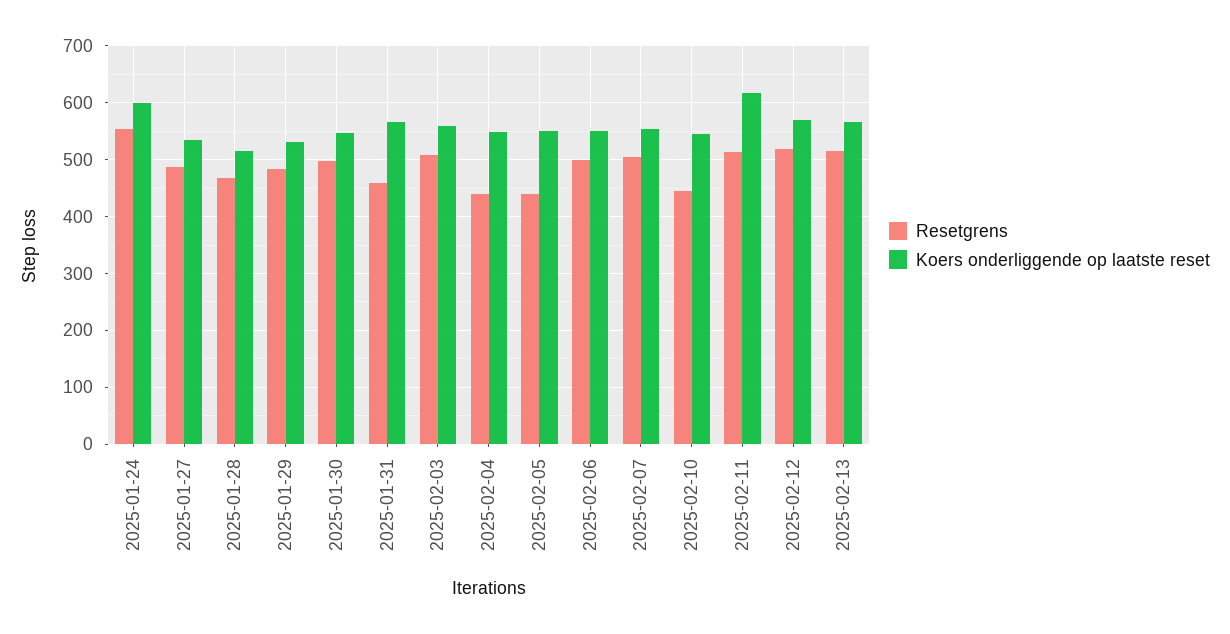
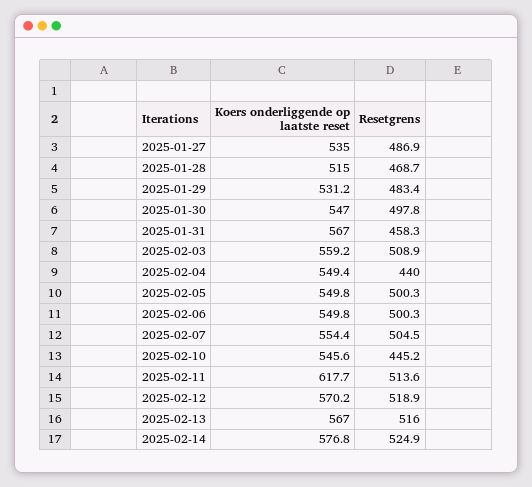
Resetgrens, 2025-01-24: 560 -> none
Koers onderliggende op laatste reset, 2025-01-24: 600 -> none
Resetgrens, 2025-02-05: 440 -> 500.3
Koers onderliggende op laatste reset, 2025-02-14: none -> 576.8
Resetgrens, 2025-02-14: none -> 524.9

